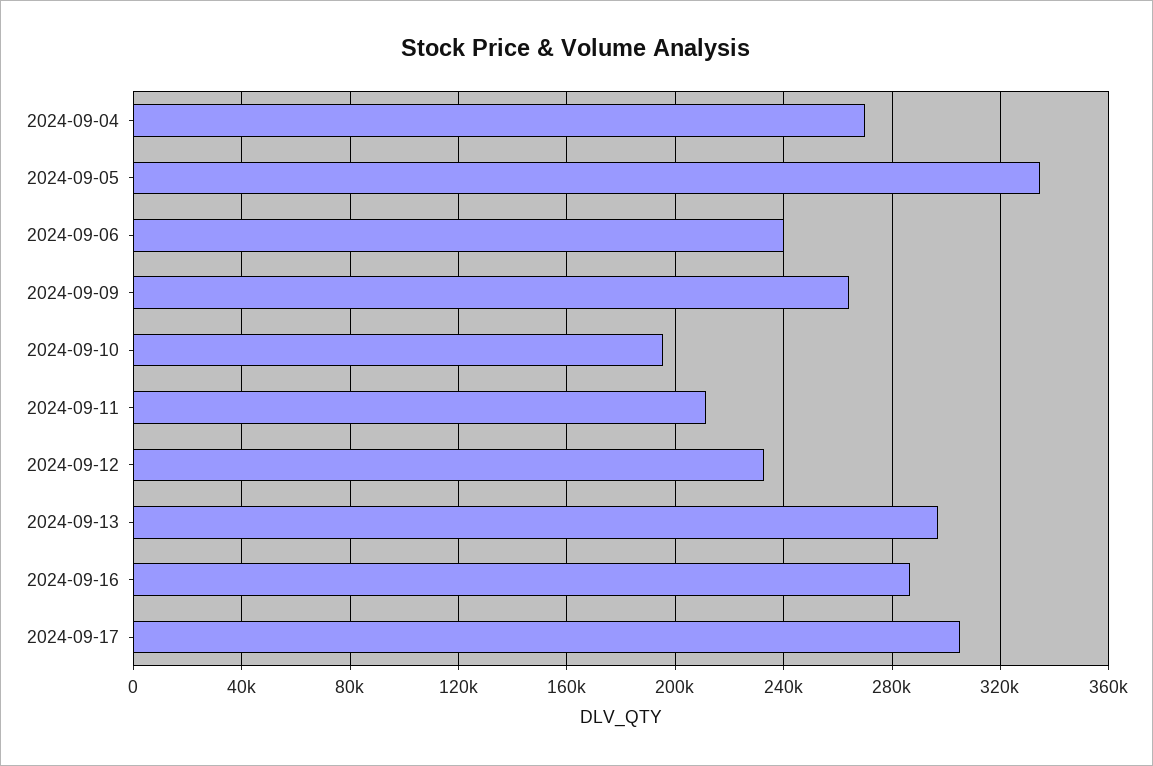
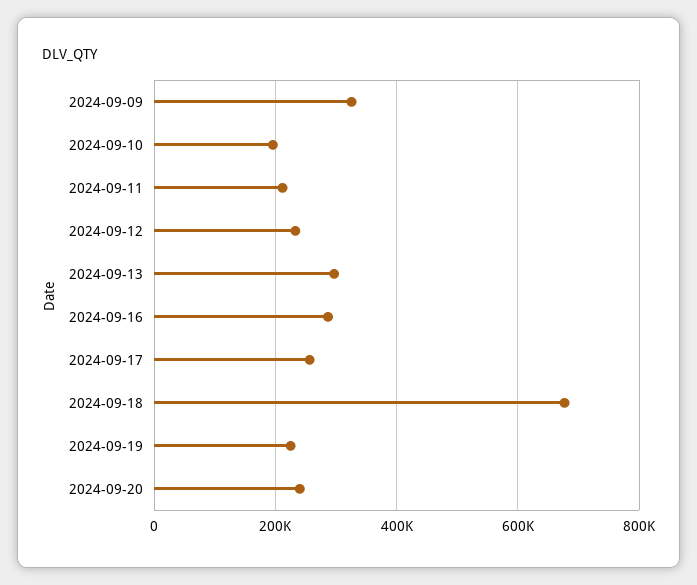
2024-09-04: 270000 -> none
2024-09-05: 335000 -> none
2024-09-06: 240000 -> none
2024-09-09: 265000 -> 320000
2024-09-17: 305000 -> 260000
2024-09-18: none -> 680000
2024-09-19: none -> 220000
2024-09-20: none -> 240000

